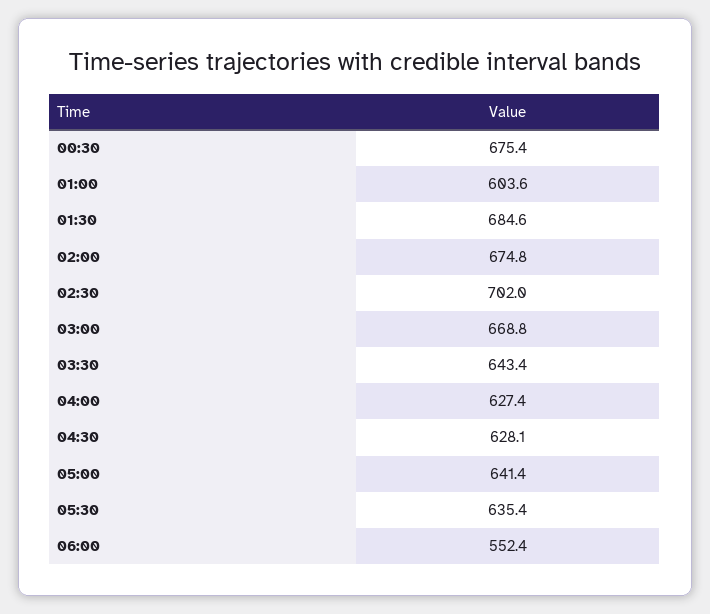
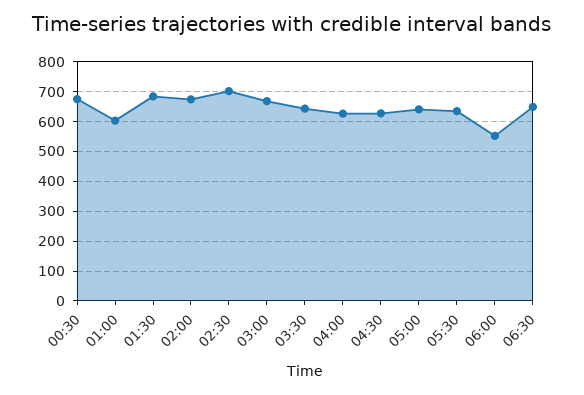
06:30: none -> 650

